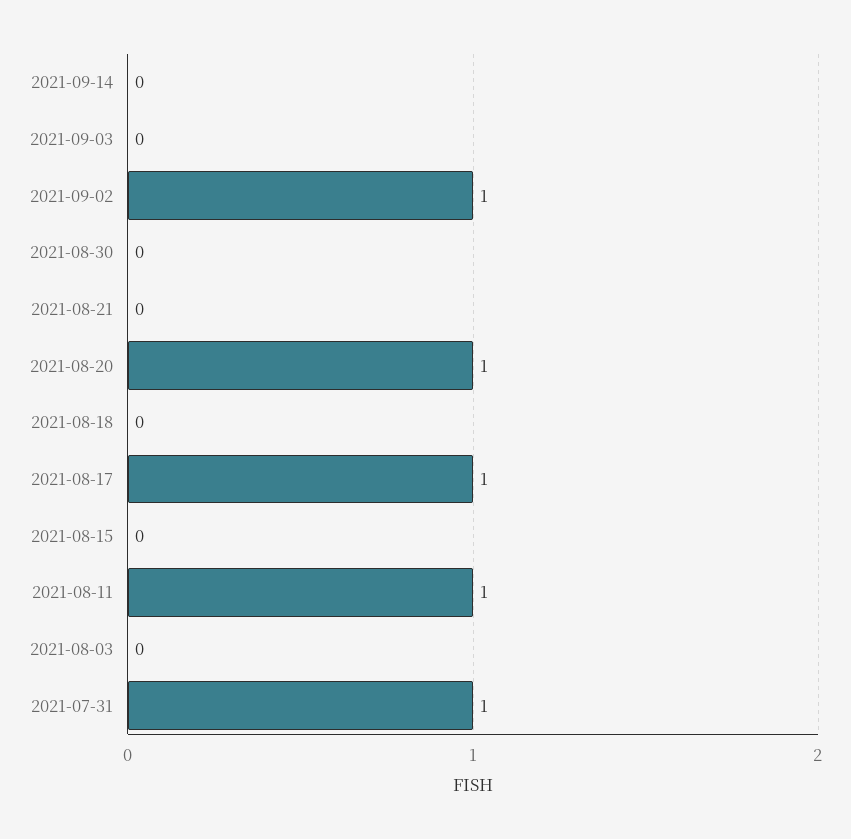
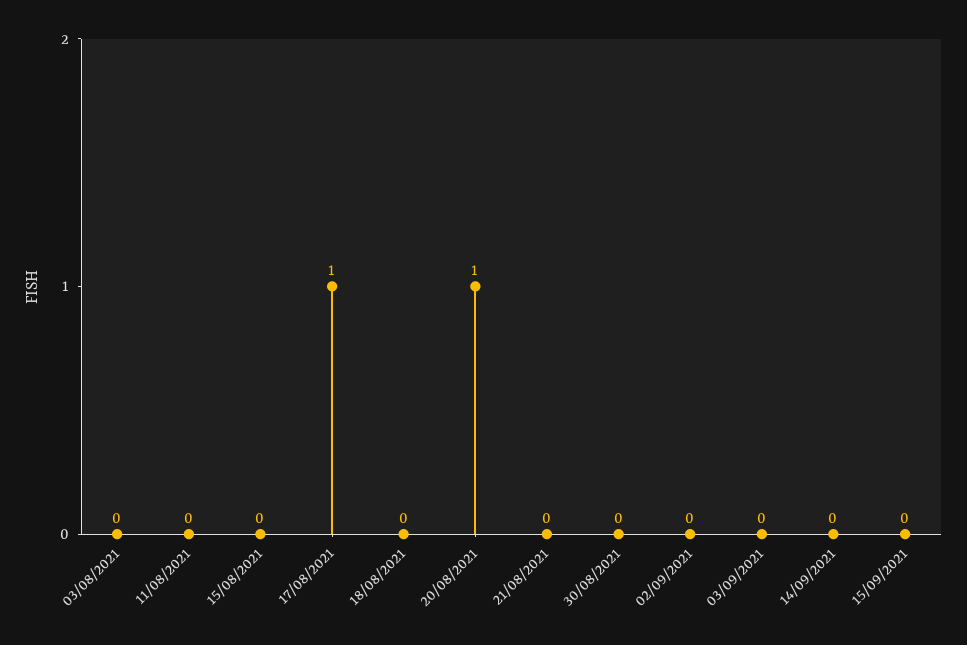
2021-09-02: 1 -> 0
2021-08-11: 1 -> 0
2021-07-31: 1 -> none
15/09/2021: none -> 0

